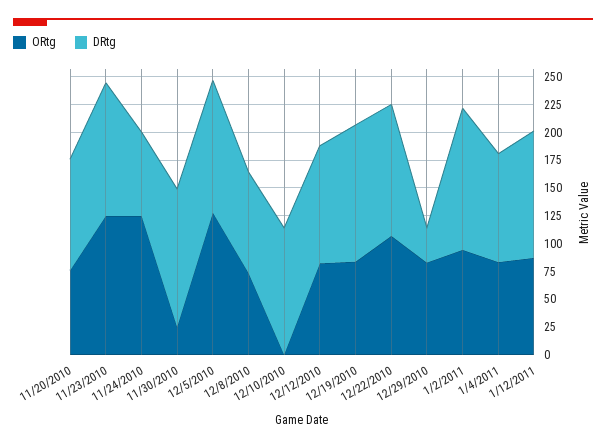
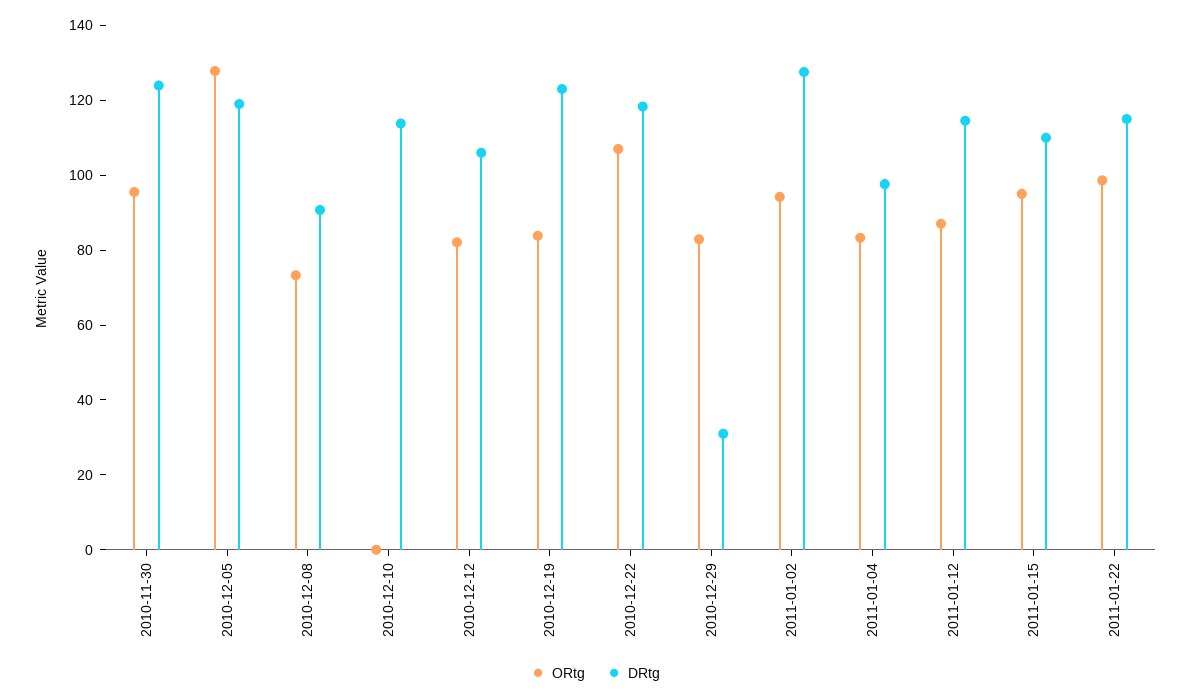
ORtg, 11/20/2010: 75 -> none
DRtg, 11/20/2010: 100 -> none
ORtg, 11/23/2010: 125 -> none
DRtg, 11/23/2010: 125 -> none
ORtg, 11/24/2010: 125 -> none
DRtg, 11/24/2010: 75 -> none
ORtg, 11/30/2010: 25 -> 95
ORtg, 2011-01-15: none -> 95
DRtg, 2011-01-15: none -> 110
ORtg, 2011-01-22: none -> 100
DRtg, 2011-01-22: none -> 115

